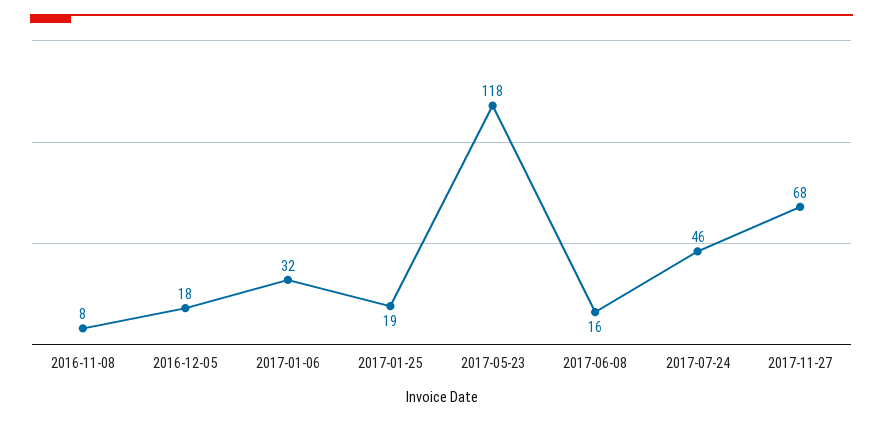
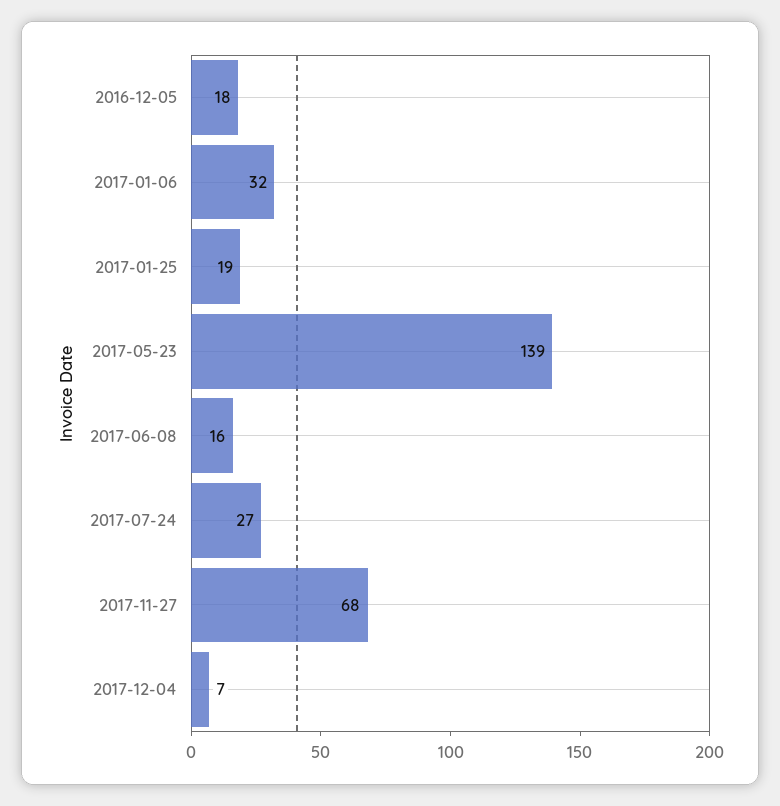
2016-11-08: 8 -> none
2017-05-23: 118 -> 139
2017-07-24: 46 -> 27
2017-12-04: none -> 7

